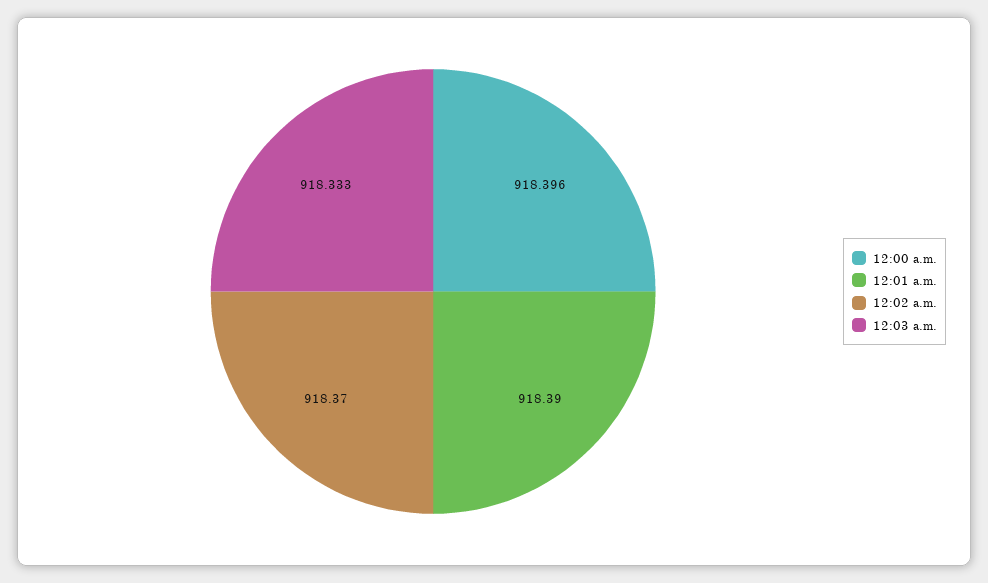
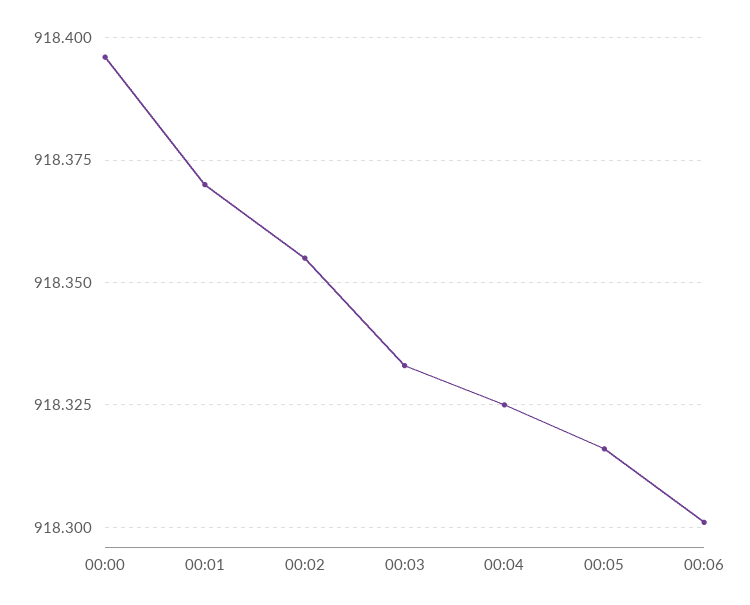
12:01 a.m.: 918.39 -> 918.37
12:02 a.m.: 918.37 -> 918.355
00:04: none -> 918.325
00:05: none -> 918.315
00:06: none -> 918.3

